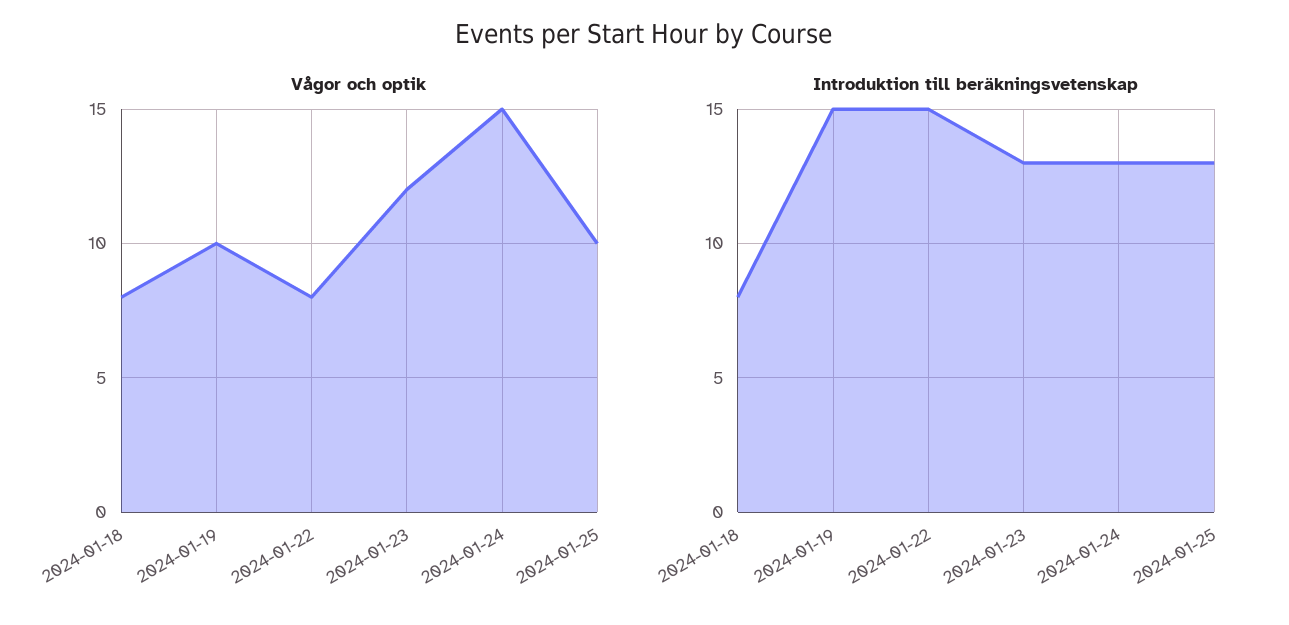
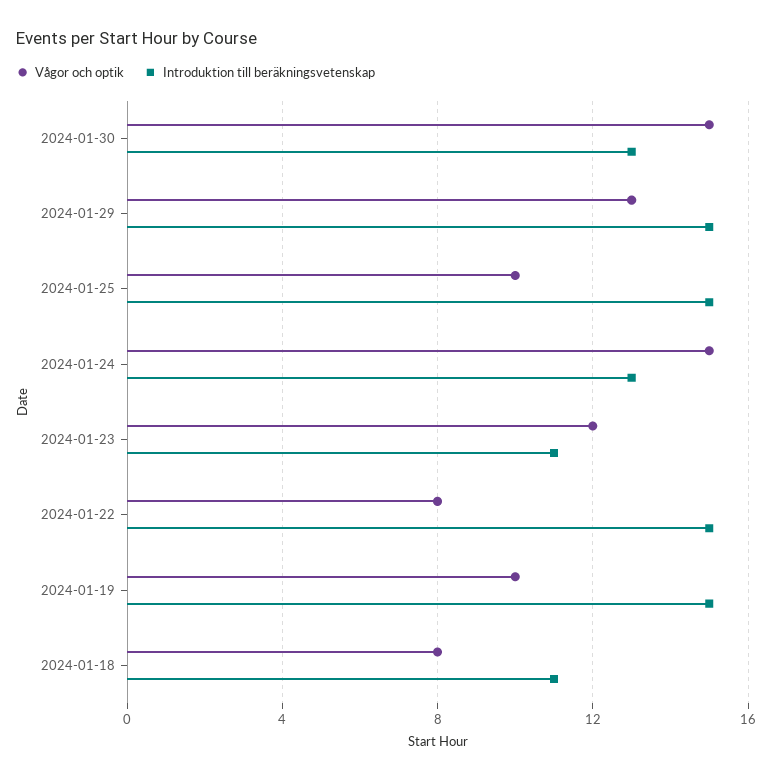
Introduktion till beräkningsvetenskap, 2024-01-18: 8 -> 11
Introduktion till beräkningsvetenskap, 2024-01-23: 13 -> 11
Introduktion till beräkningsvetenskap, 2024-01-25: 13 -> 15
Vågor och optik, 2024-01-30: none -> 15
Introduktion till beräkningsvetenskap, 2024-01-30: none -> 13
Vågor och optik, 2024-01-29: none -> 13
Introduktion till beräkningsvetenskap, 2024-01-29: none -> 15

